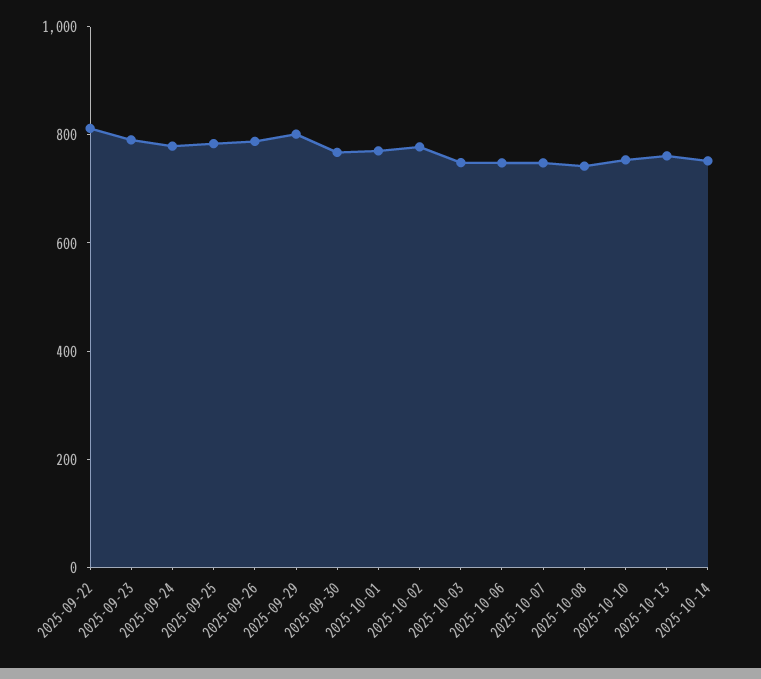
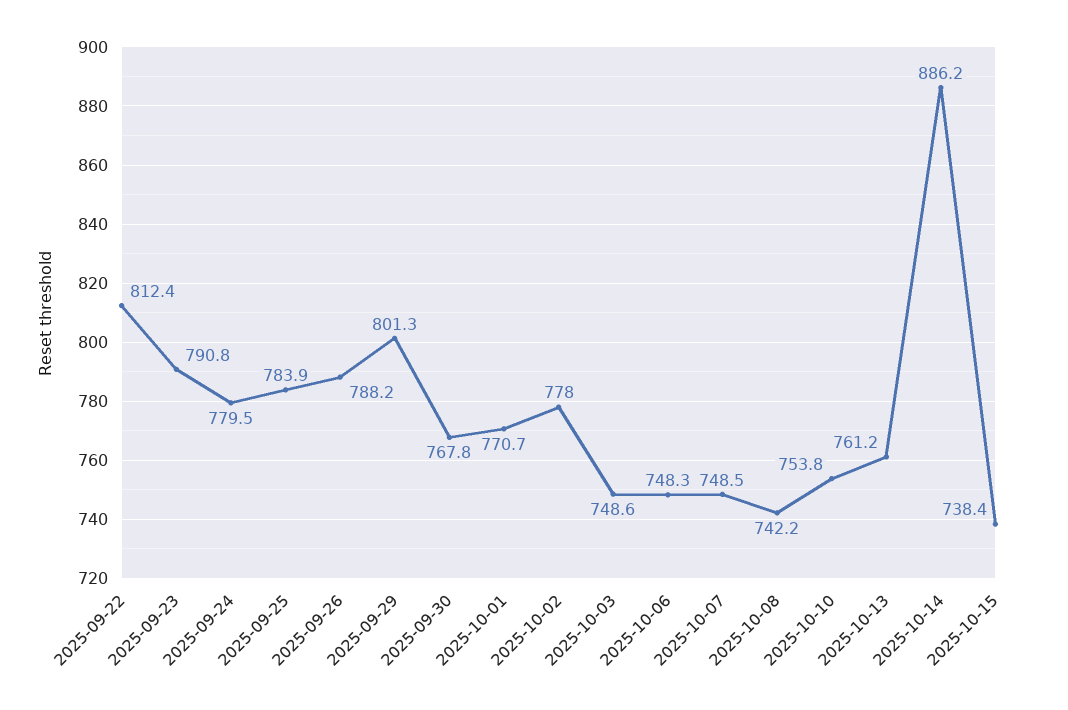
2025-10-14: 750 -> 886.2
2025-10-15: none -> 738.4

